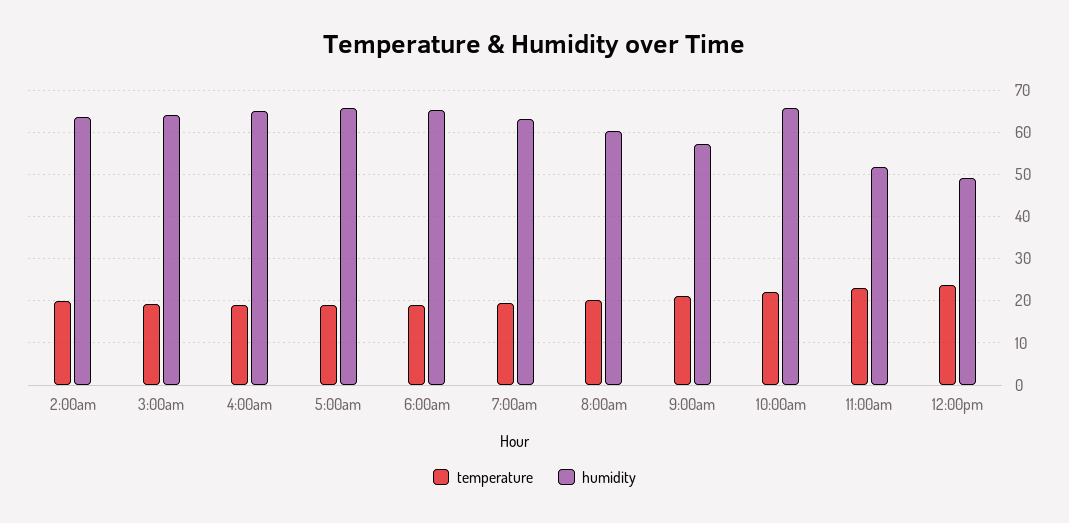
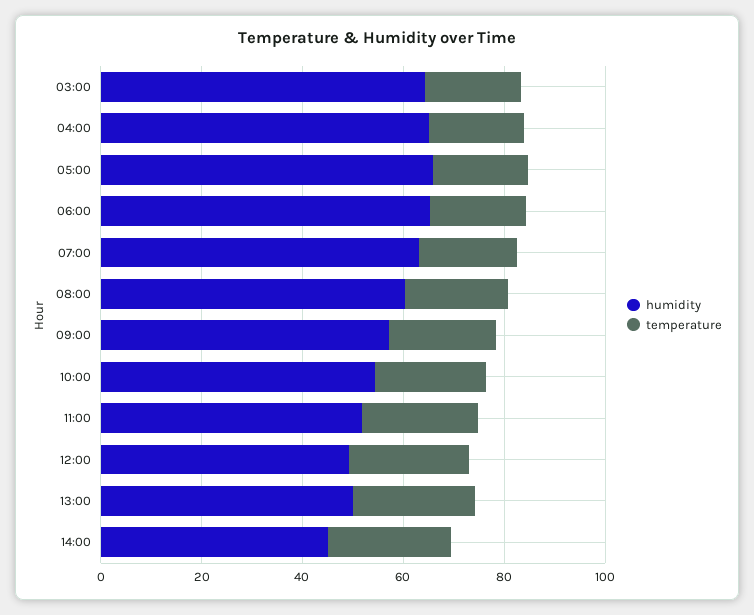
temperature, 2:00am: 20 -> none
humidity, 2:00am: 64 -> none
humidity, 10:00am: 66 -> 55
humidity, 13:00: none -> 50
temperature, 13:00: none -> 25
humidity, 14:00: none -> 45
temperature, 14:00: none -> 25

